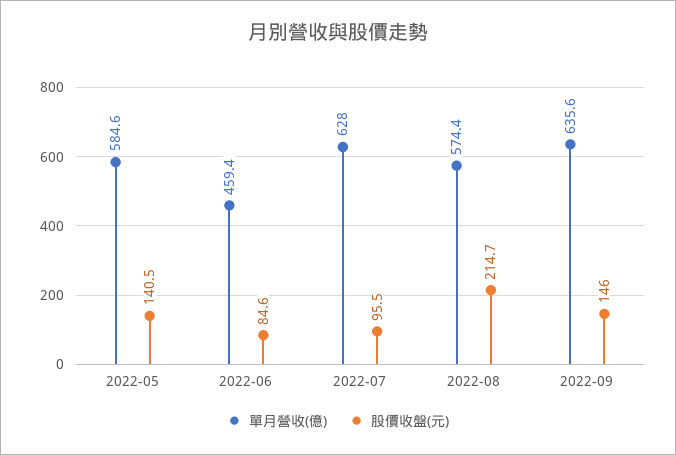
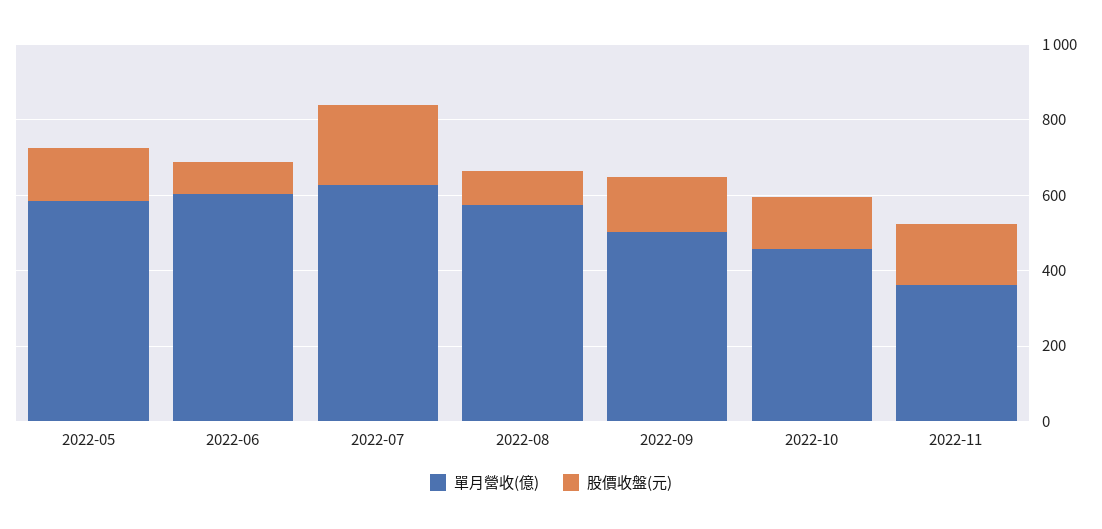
單月營收(億), 2022-06: 459.4 -> 600
股價收盤(元), 2022-07: 95.5 -> 200
股價收盤(元), 2022-08: 214.7 -> 100
單月營收(億), 2022-09: 635.6 -> 500
單月營收(億), 2022-10: none -> 450
股價收盤(元), 2022-10: none -> 150
單月營收(億), 2022-11: none -> 350
股價收盤(元), 2022-11: none -> 150

